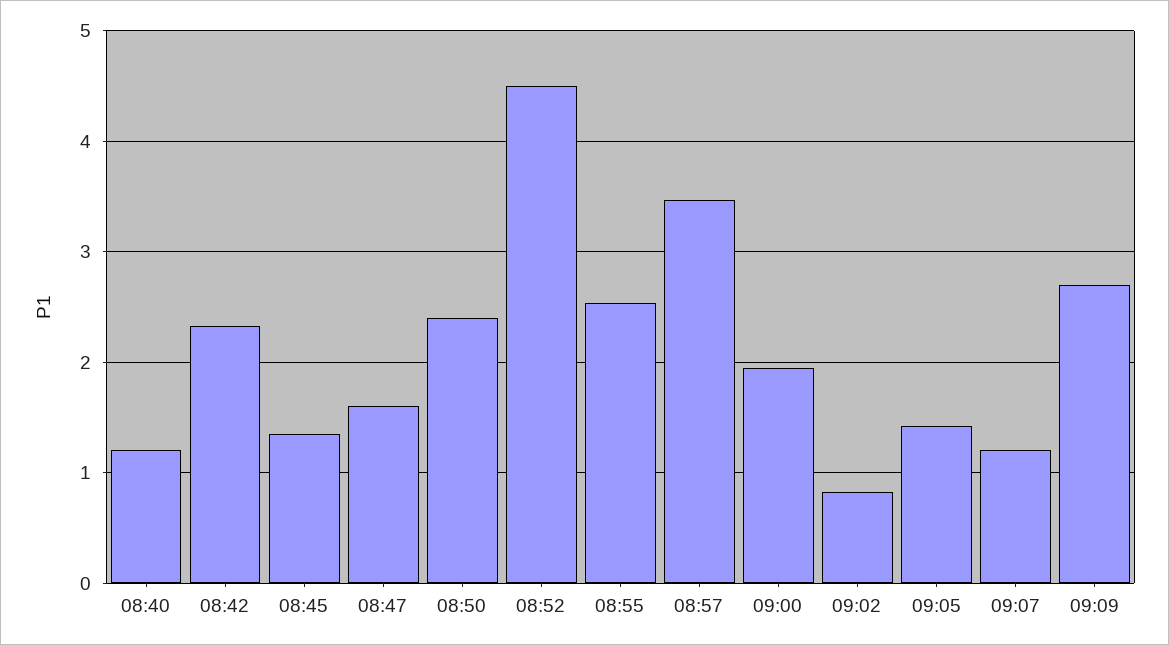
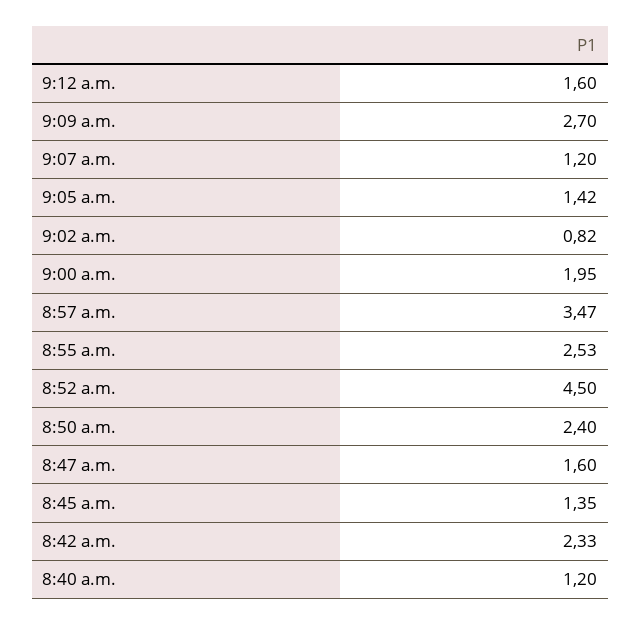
9:12 a.m.: none -> 1.6

